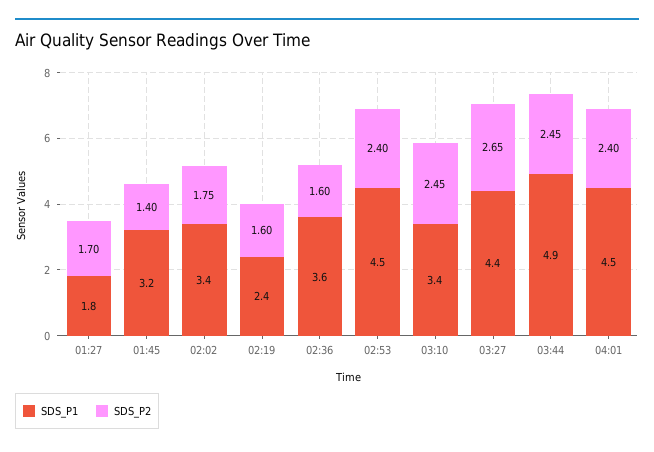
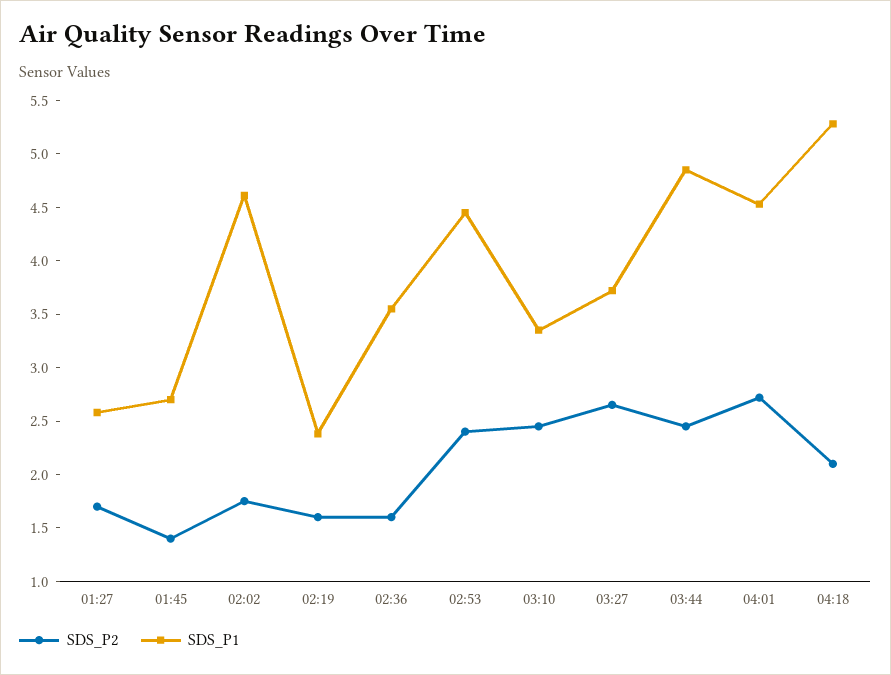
SDS_P1, 01:27: 1.8 -> 2.6
SDS_P1, 01:45: 3.2 -> 2.7
SDS_P1, 02:02: 3.4 -> 4.6
SDS_P1, 03:27: 4.4 -> 3.7
SDS_P2, 04:01: 2.4 -> 2.7
SDS_P2, 04:18: none -> 2.1
SDS_P1, 04:18: none -> 5.3

